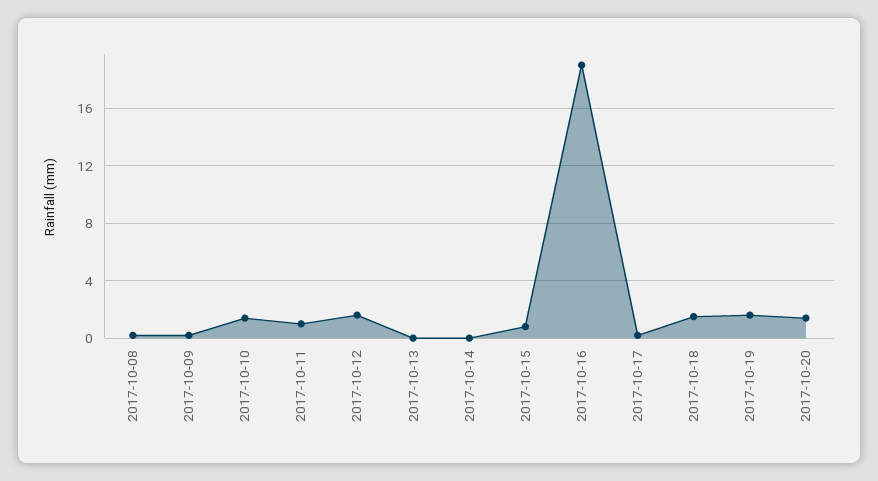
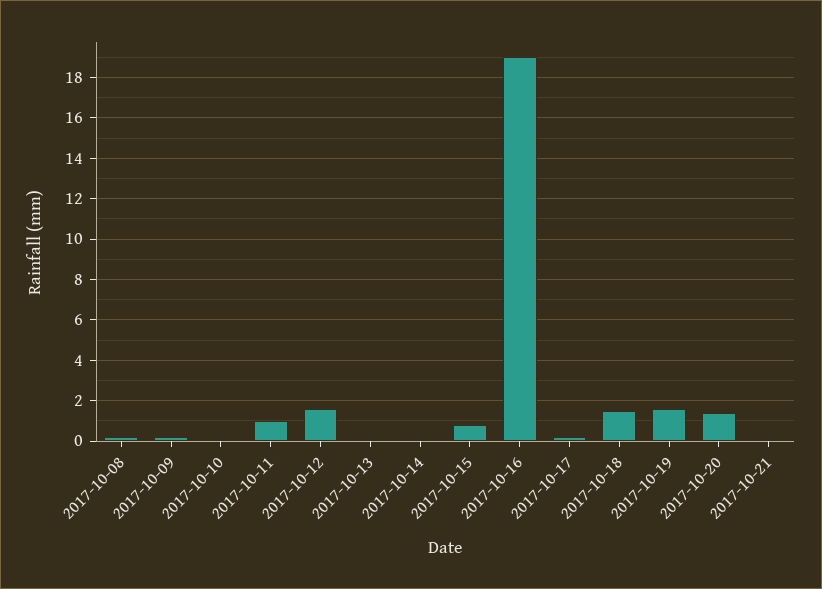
2017-10-10: 1.5 -> 0
2017-10-21: none -> 0

